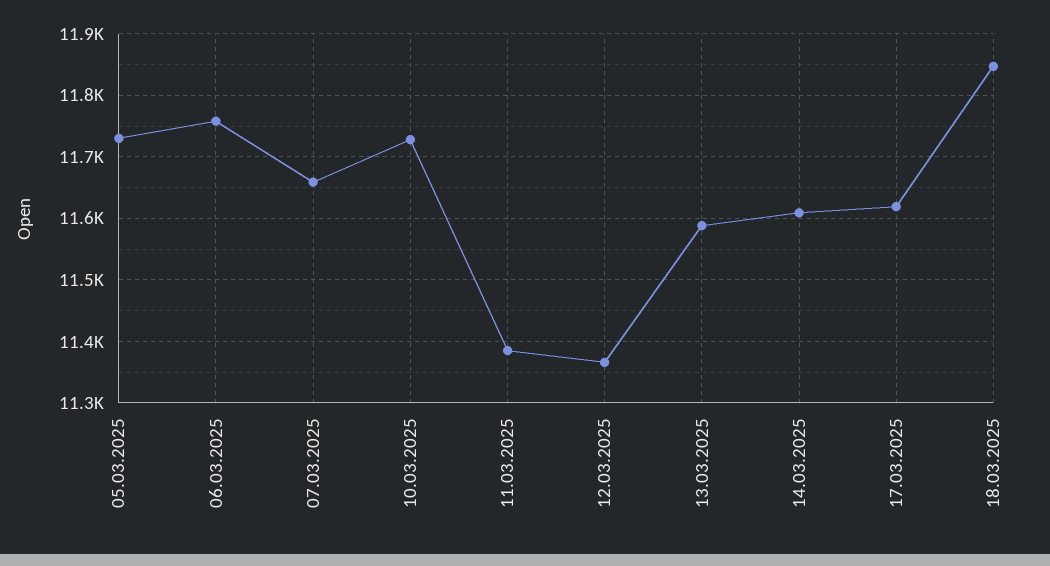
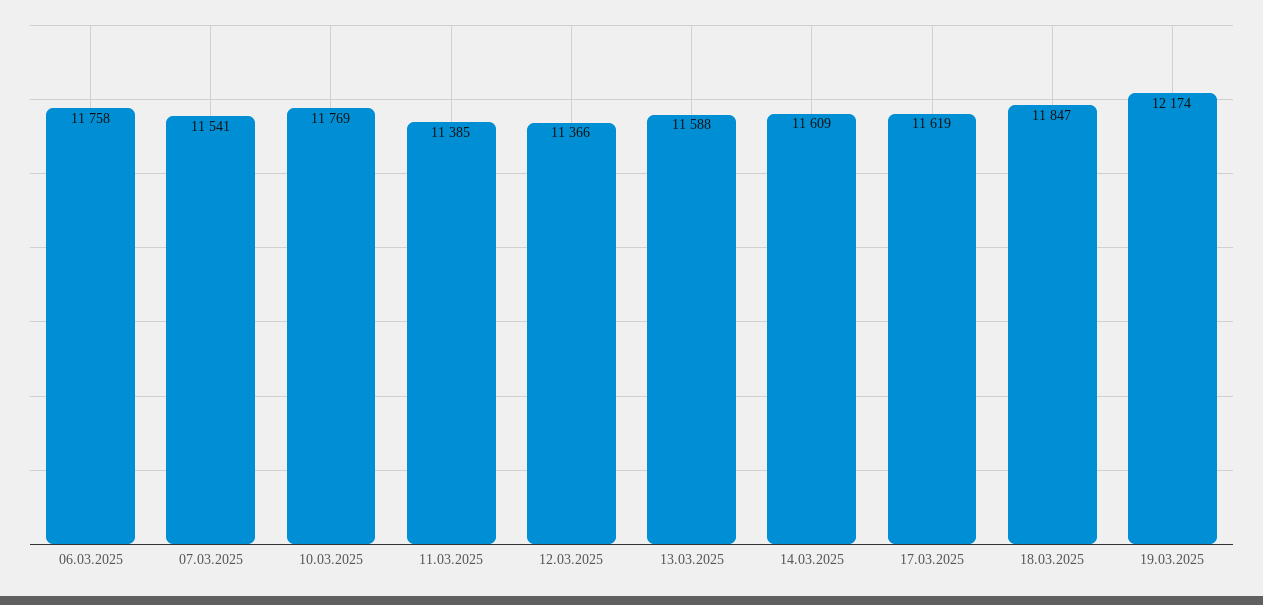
05.03.2025: 11730 -> none
07.03.2025: 11660 -> 11541
10.03.2025: 11730 -> 11769
19.03.2025: none -> 12174

